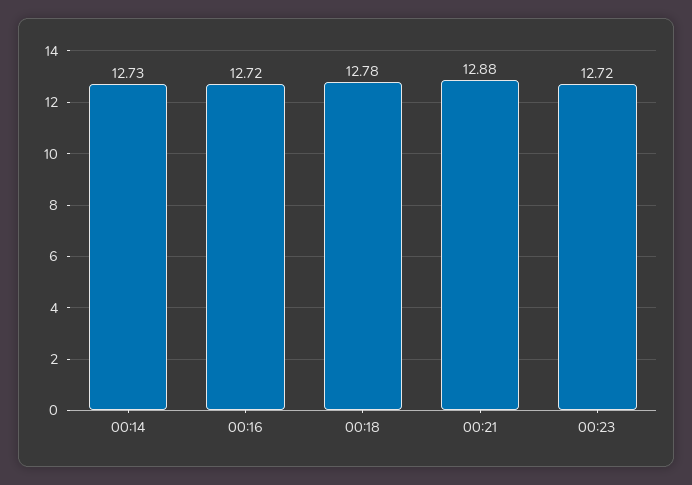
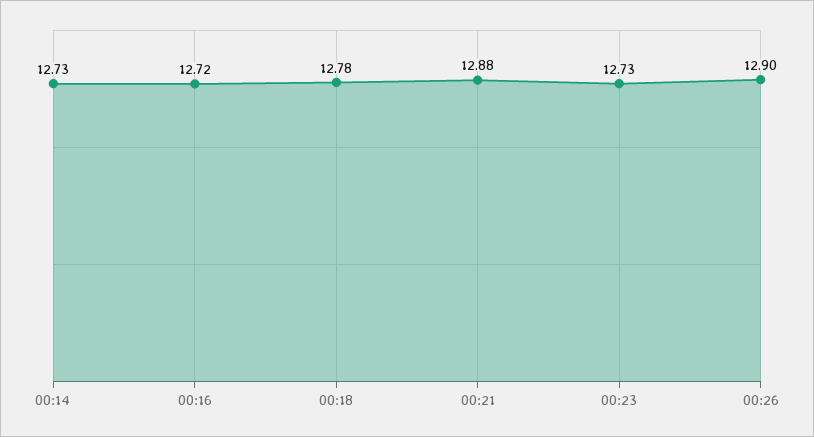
00:23: 12.72 -> 12.73
00:26: none -> 12.9

